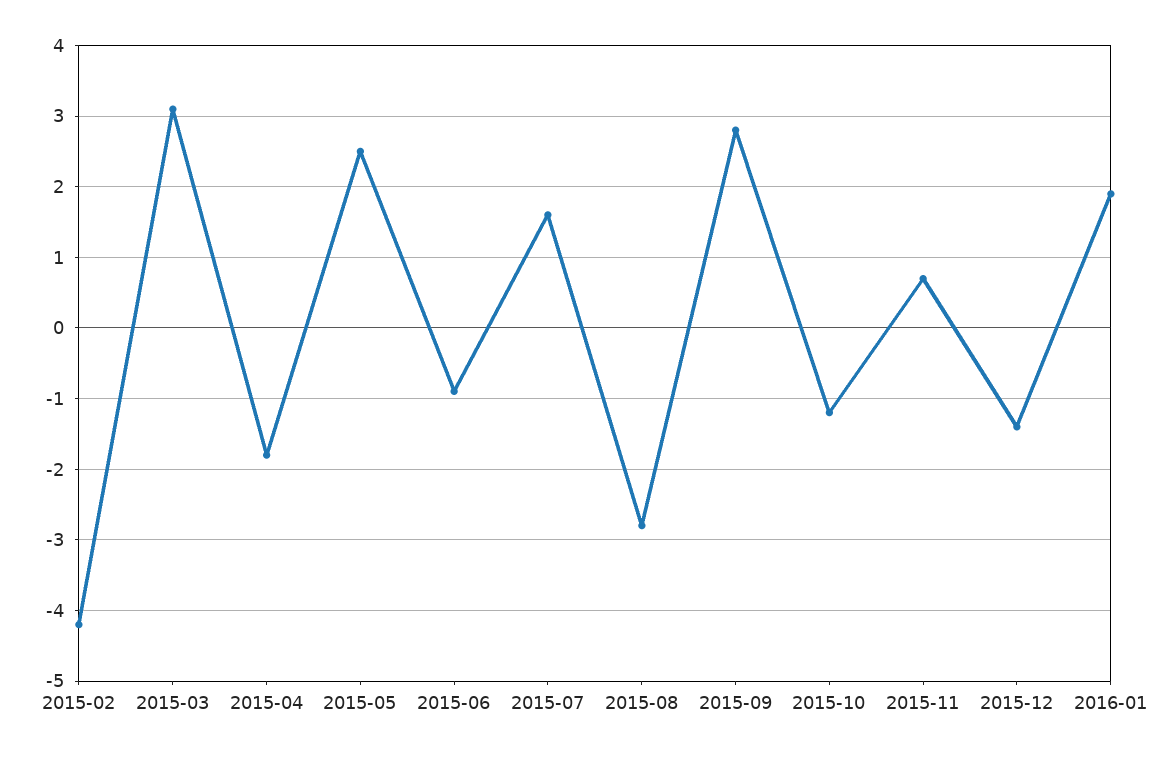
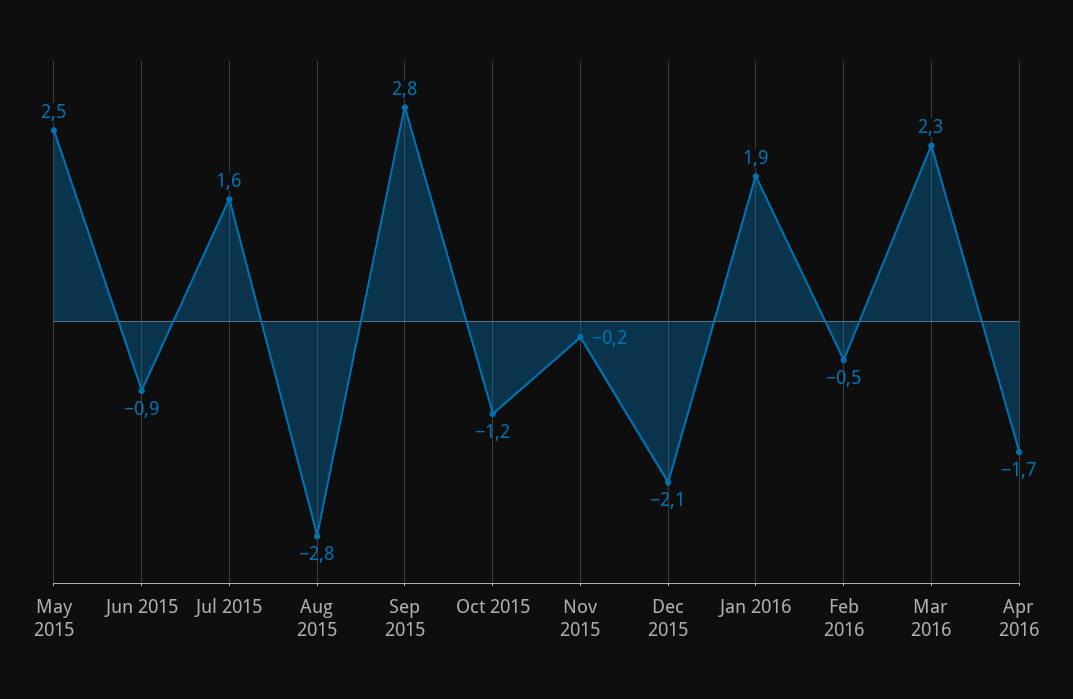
2015-02: -4.2 -> none
2015-03: 3.1 -> none
2015-04: -1.8 -> none
2015-11: 0.7 -> -0.2
2015-12: -1.4 -> -2.1
Feb 2016: none -> -0.5
Mar 2016: none -> 2.3
Apr 2016: none -> -1.7

